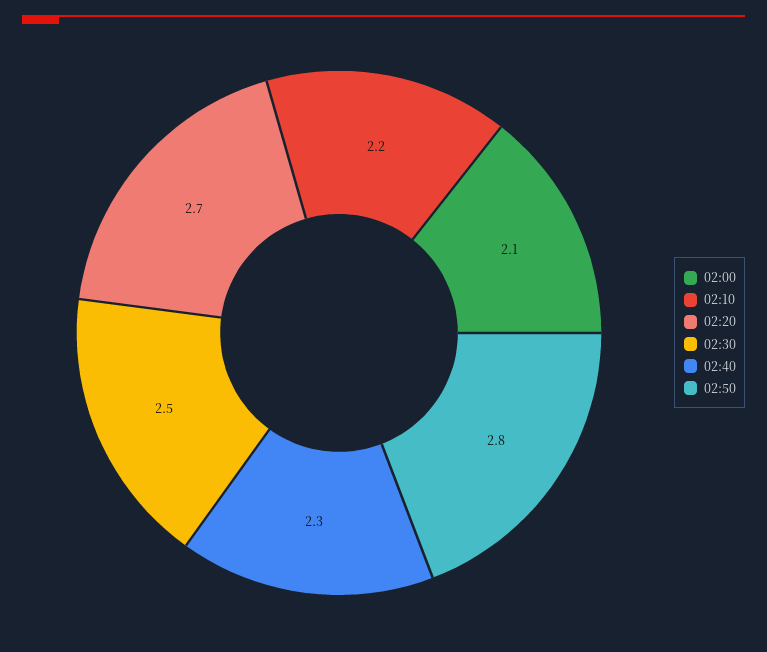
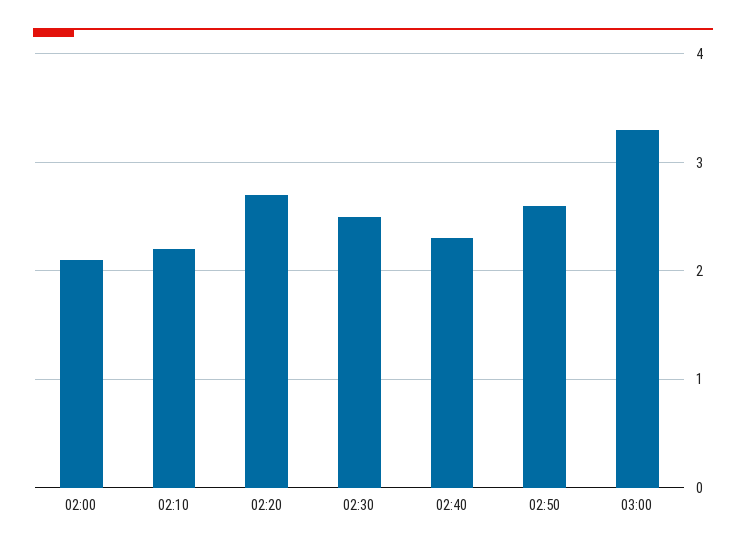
02:50: 2.8 -> 2.6
03:00: none -> 3.3

